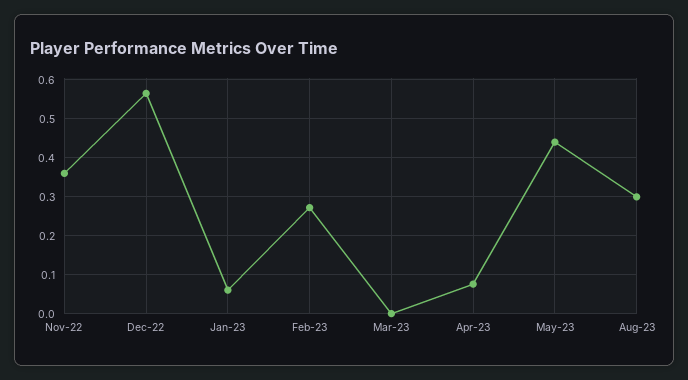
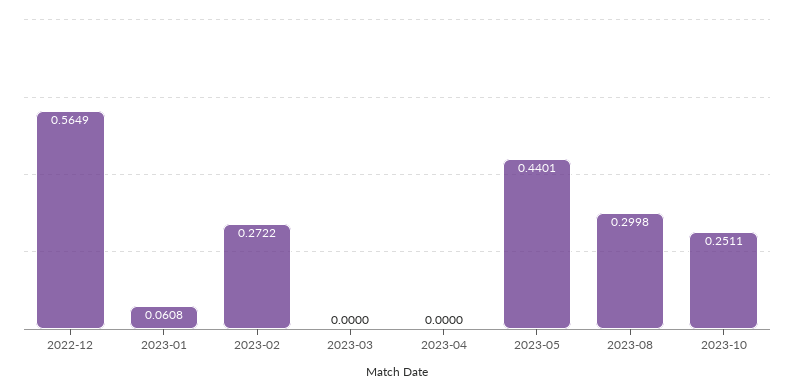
Nov-22: 0.36 -> none
Apr-23: 0.08 -> 0
2023-10: none -> 0.2511

